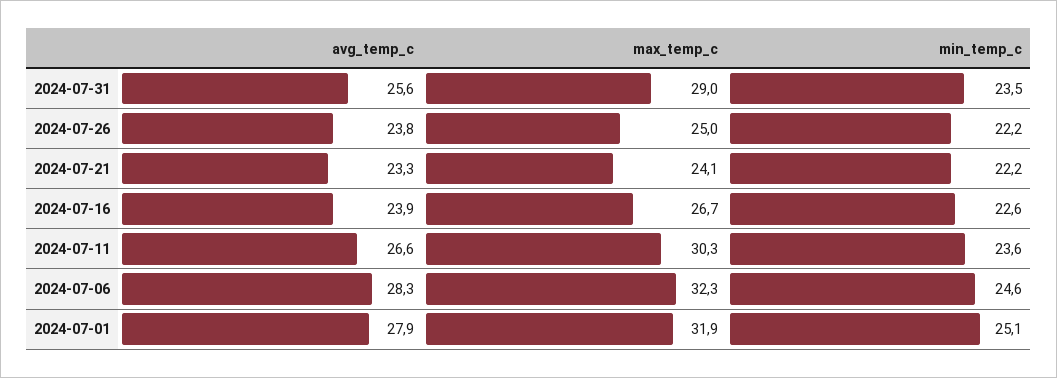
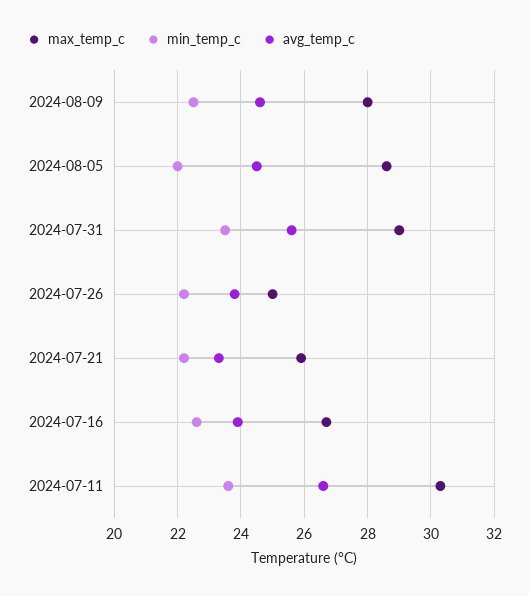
max_temp_c, 2024-07-21: 24.1 -> 26
avg_temp_c, 2024-07-06: 28.3 -> none
max_temp_c, 2024-07-06: 32.3 -> none
min_temp_c, 2024-07-06: 24.6 -> none
avg_temp_c, 2024-07-01: 27.9 -> none
max_temp_c, 2024-07-01: 31.9 -> none
min_temp_c, 2024-07-01: 25.1 -> none
max_temp_c, 2024-08-09: none -> 28
min_temp_c, 2024-08-09: none -> 22.5
avg_temp_c, 2024-08-09: none -> 24.5
max_temp_c, 2024-08-05: none -> 28.5
min_temp_c, 2024-08-05: none -> 22
avg_temp_c, 2024-08-05: none -> 24.5

